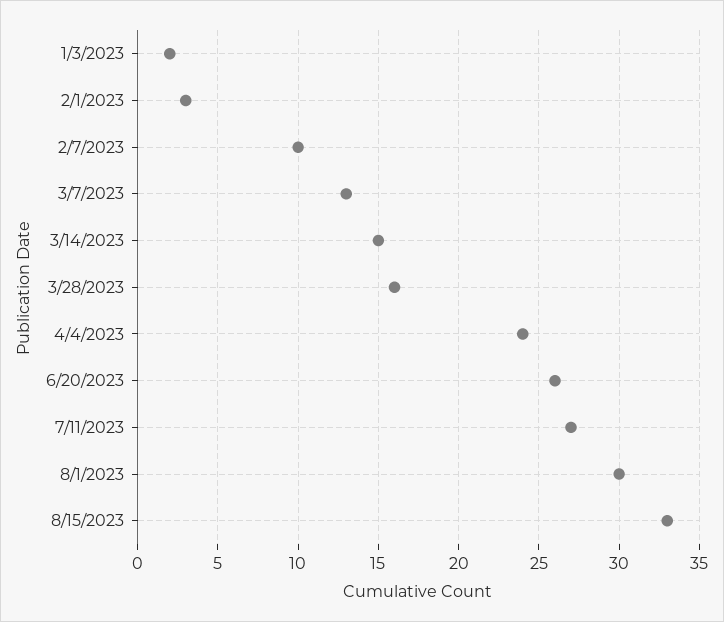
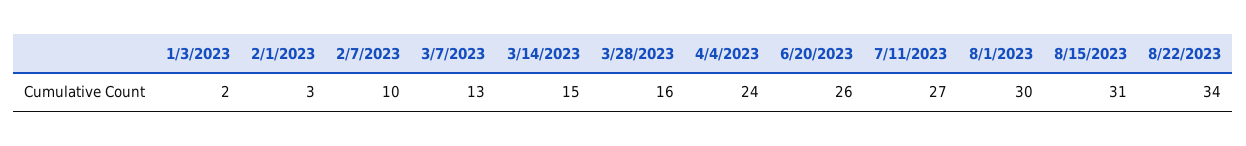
8/15/2023: 33 -> 31
8/22/2023: none -> 34

